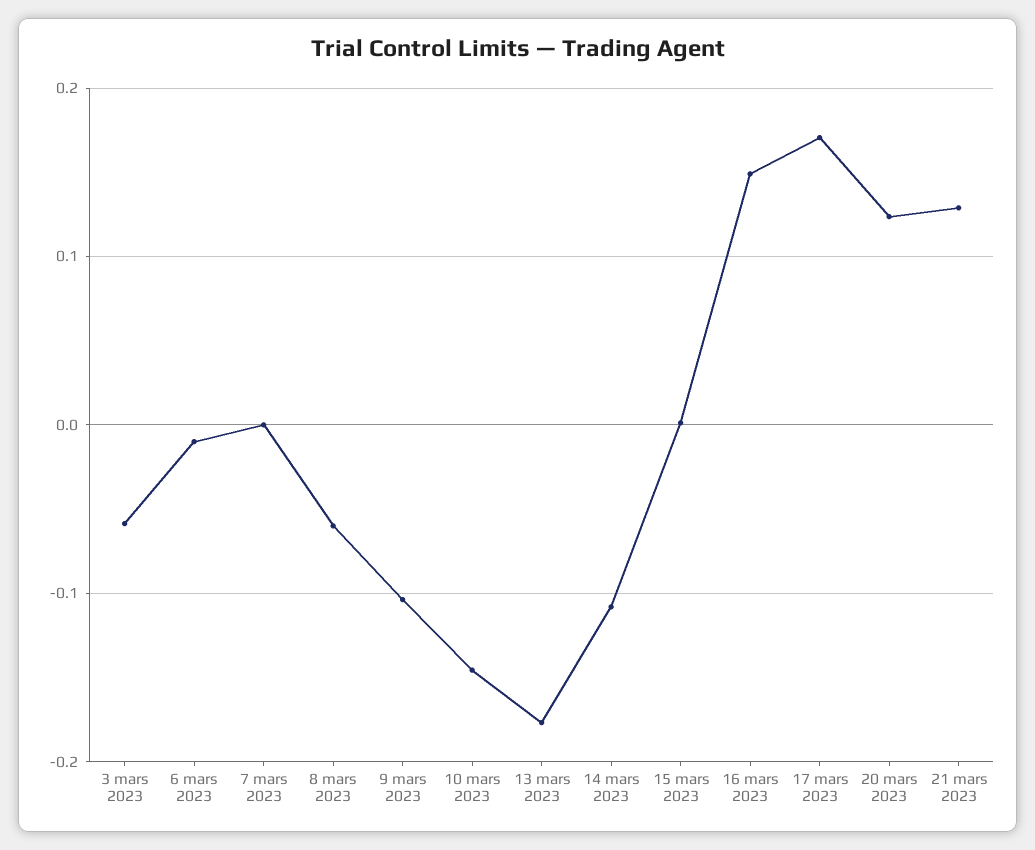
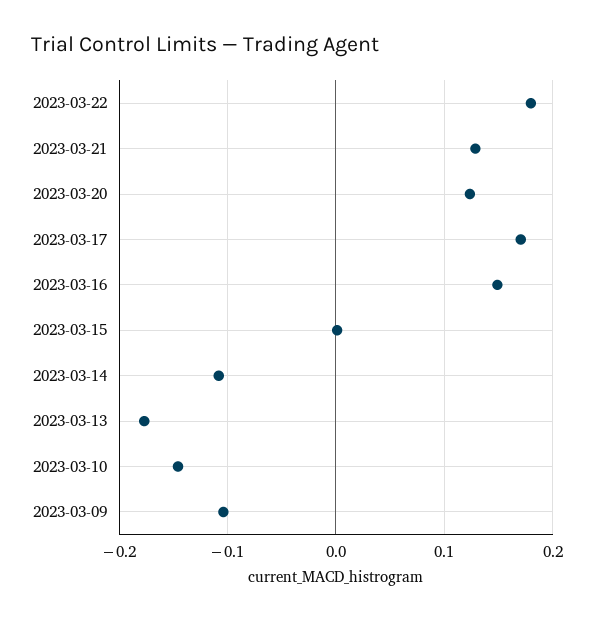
3 mars 2023: -0.06 -> none
6 mars 2023: -0.01 -> none
7 mars 2023: 0 -> none
8 mars 2023: -0.06 -> none
2023-03-22: none -> 0.18

